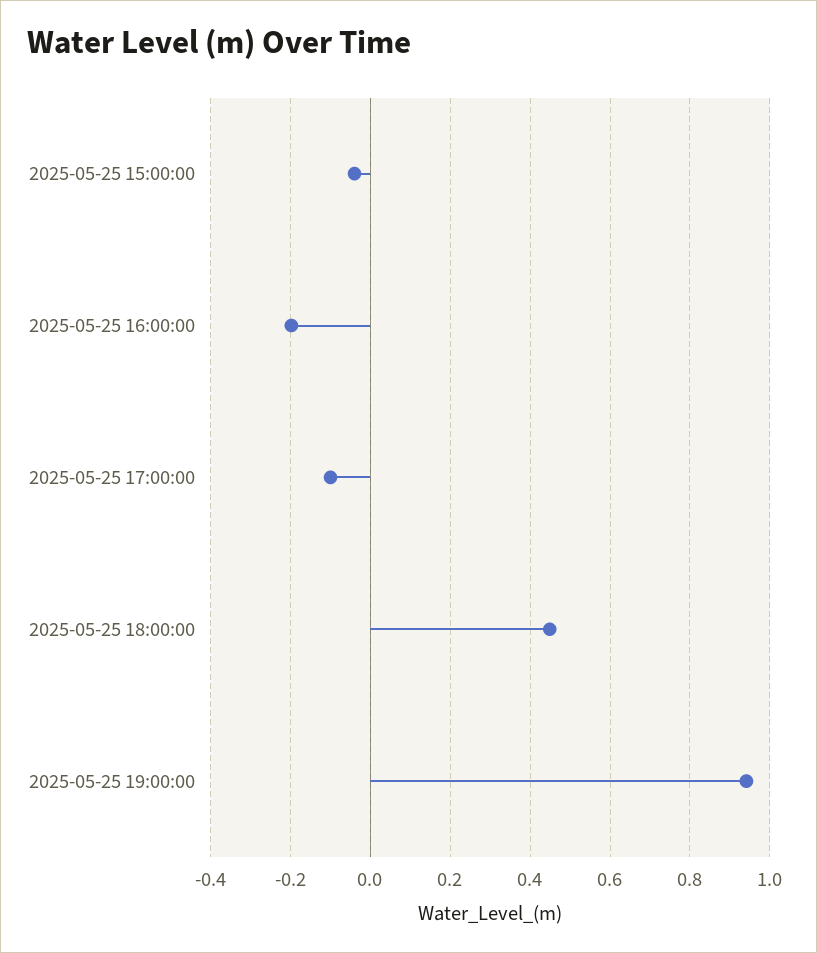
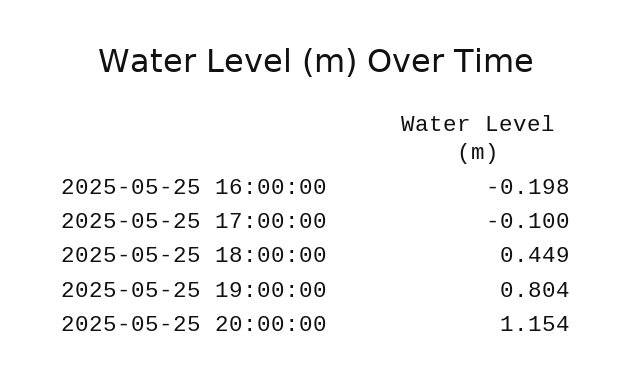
2025-05-25 15:00:00: -0.04 -> none
2025-05-25 19:00:00: 0.94 -> 0.804
2025-05-25 20:00:00: none -> 1.154

